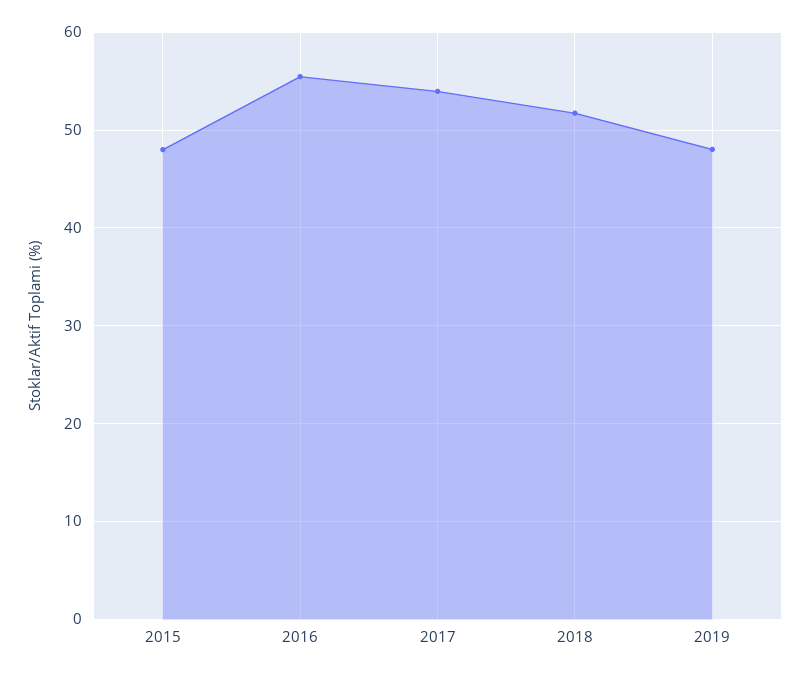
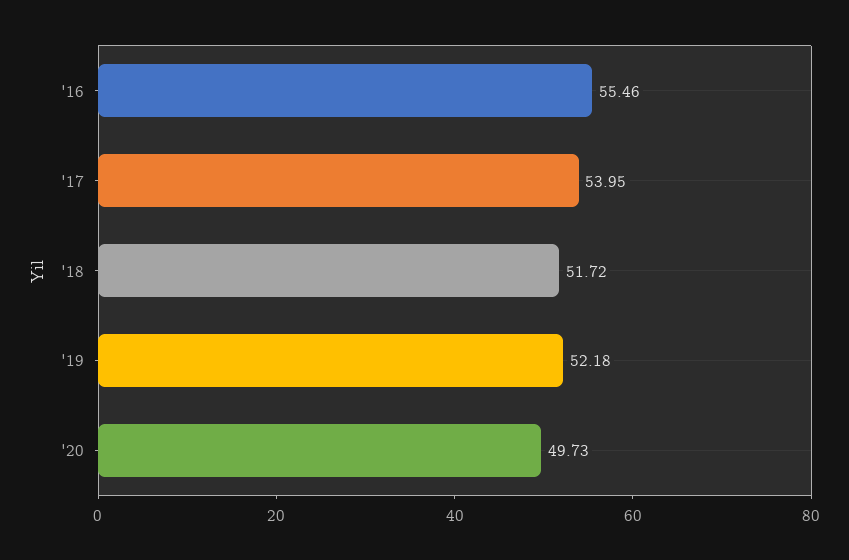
2015: 48 -> none
2019: 48 -> 52.18
'20: none -> 49.73

